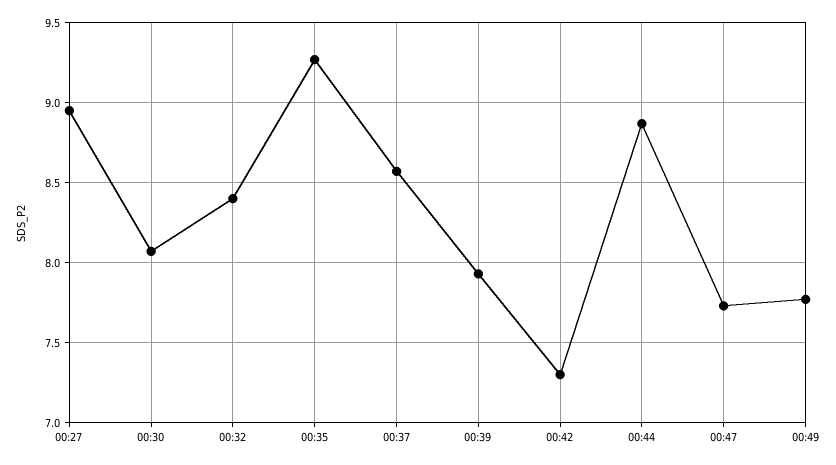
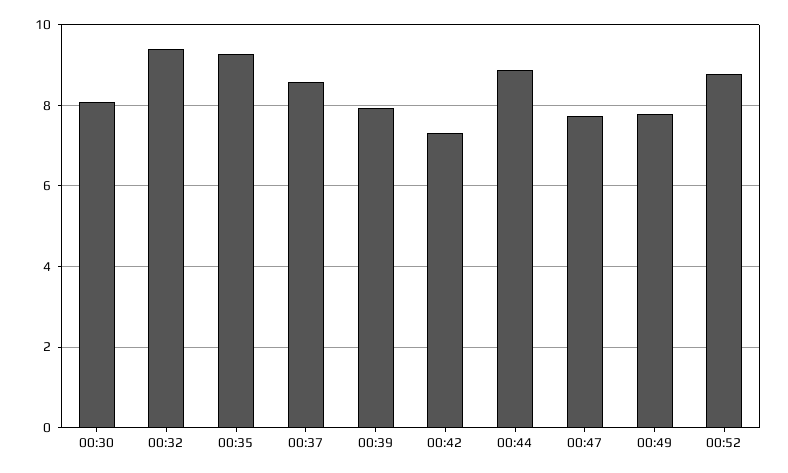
00:27: 8.95 -> none
00:32: 8.4 -> 9.4
00:52: none -> 8.8

